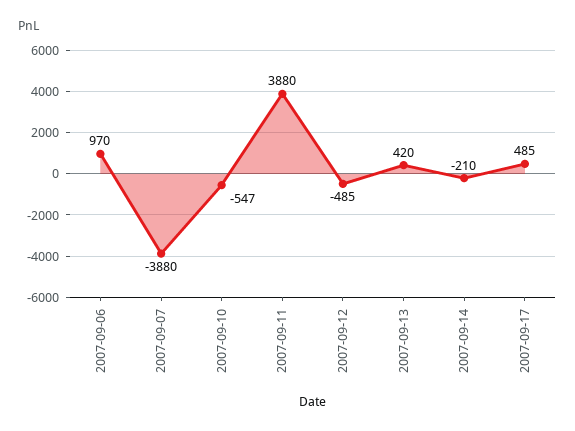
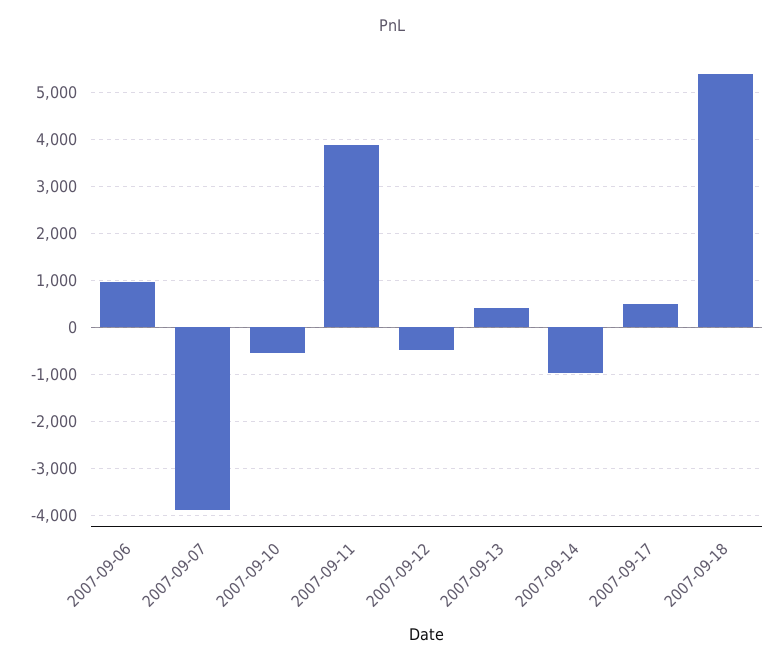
2007-09-14: -210 -> -1000
2007-09-18: none -> 5400

